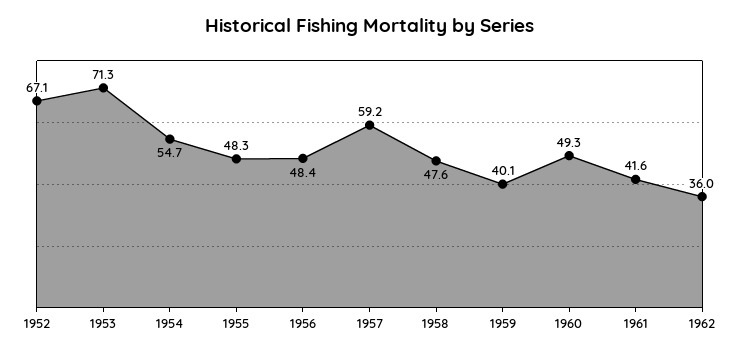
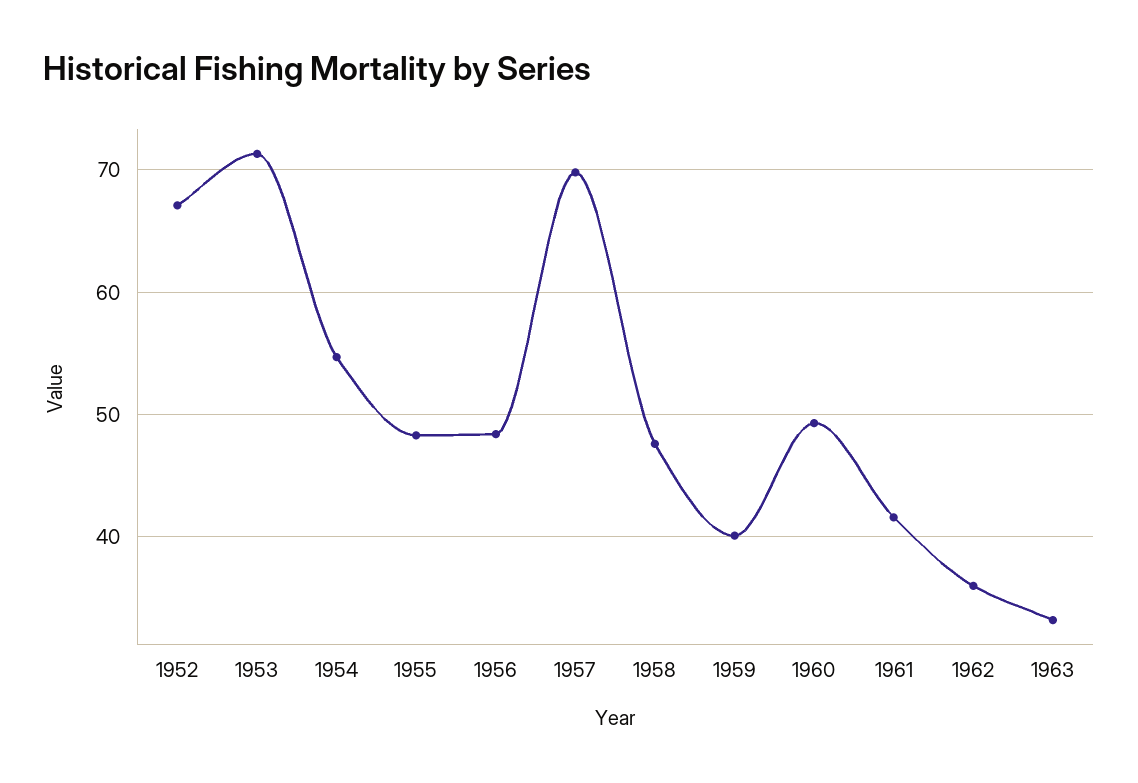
1957: 59.2 -> 70
1963: none -> 33

